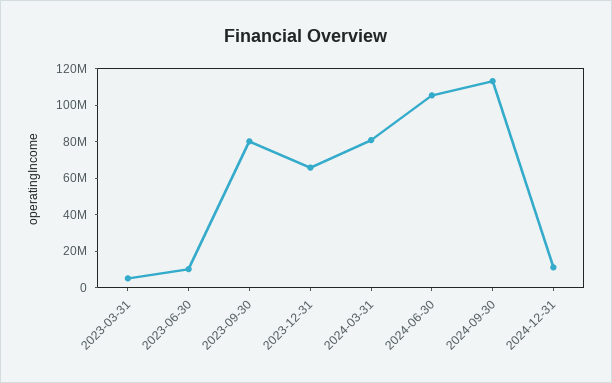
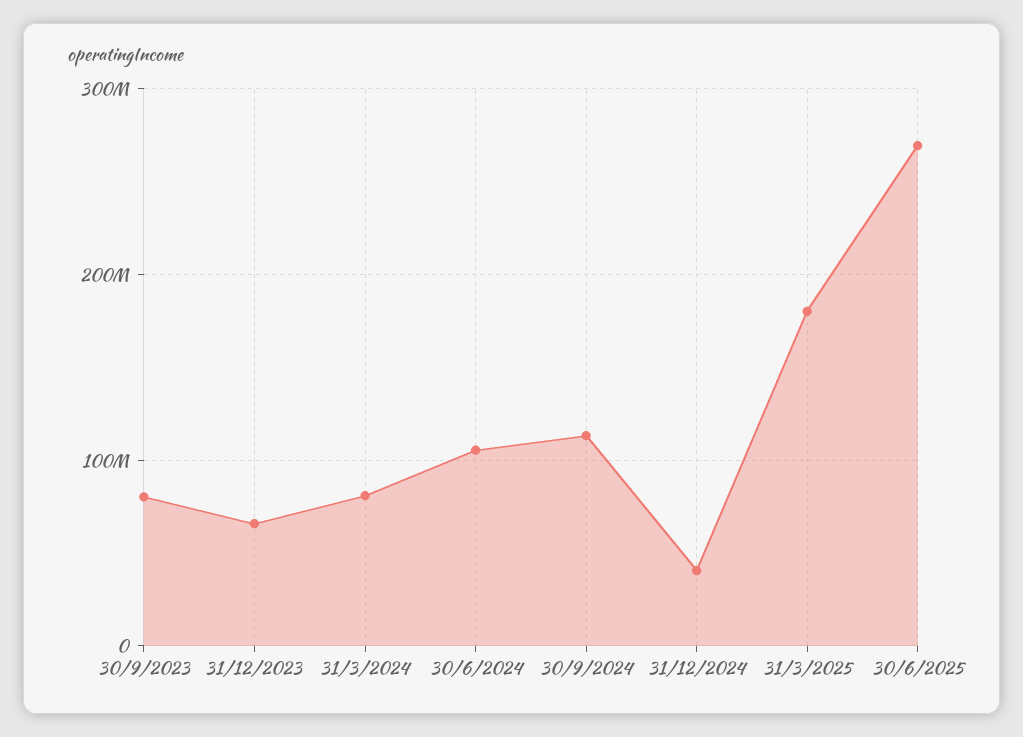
2023-03-31: 5000000 -> none
2023-06-30: 10000000 -> none
2024-12-31: 10000000 -> 40000000
31/3/2025: none -> 180000000
30/6/2025: none -> 270000000

